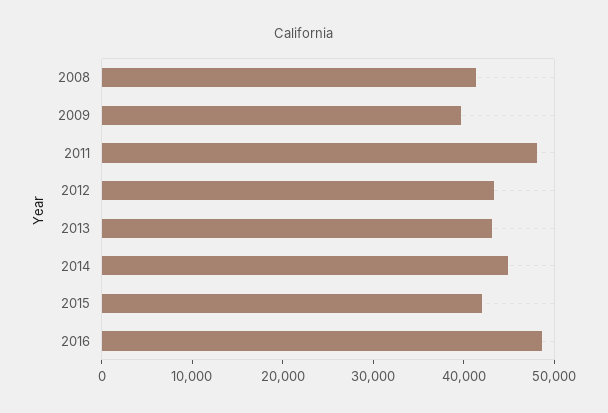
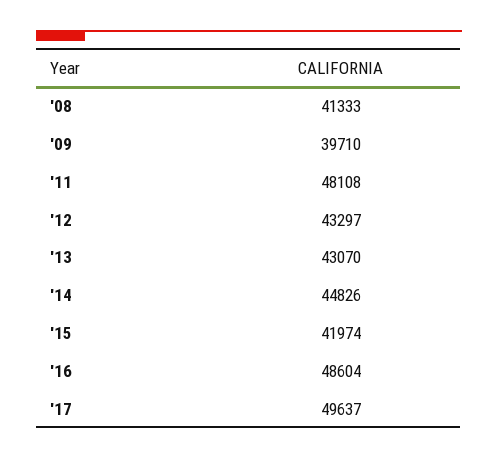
'17: none -> 49637

